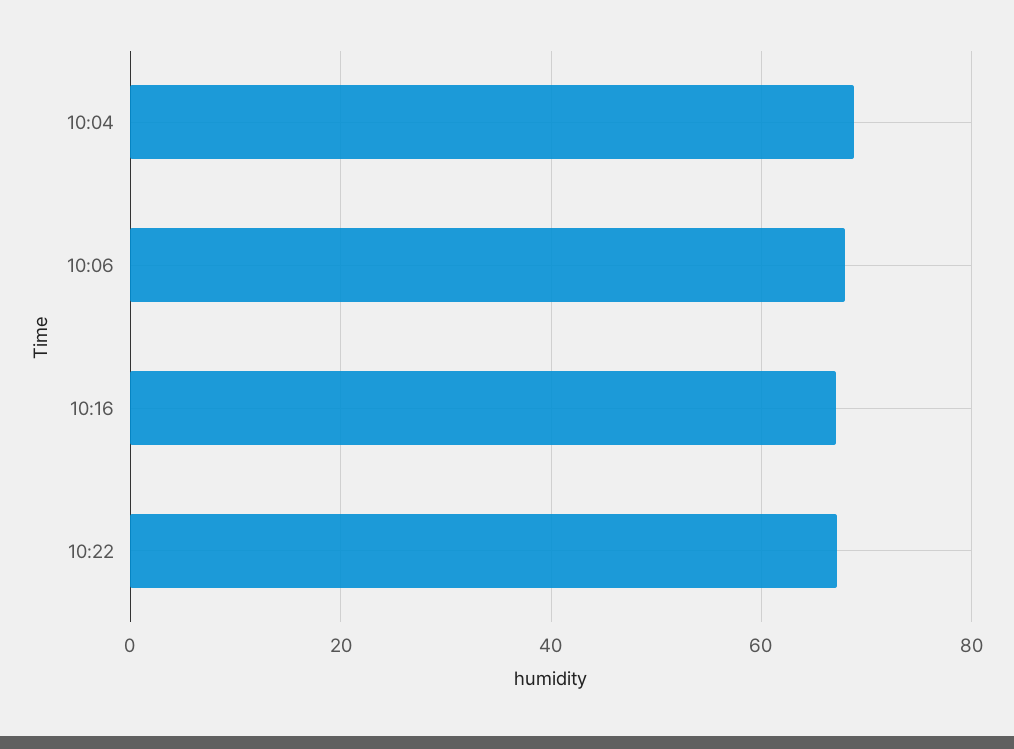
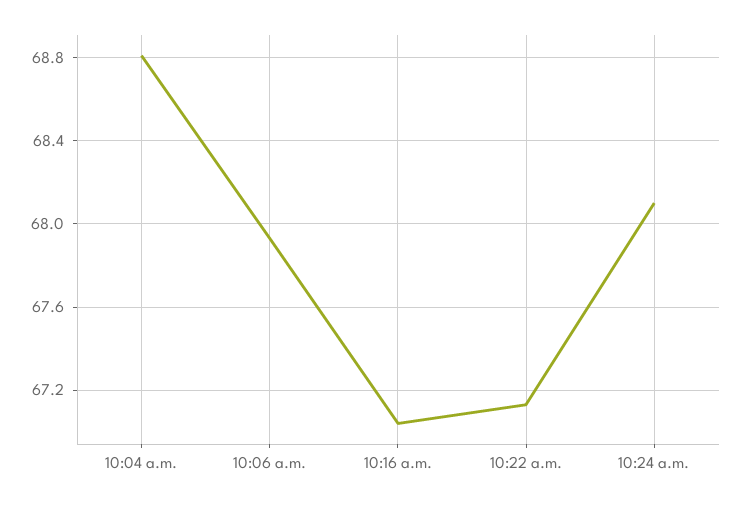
10:24 a.m.: none -> 68.1

